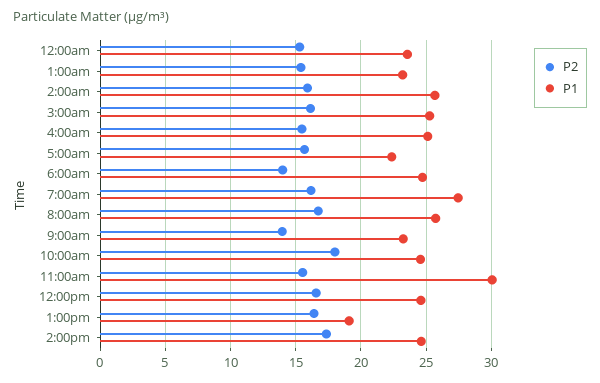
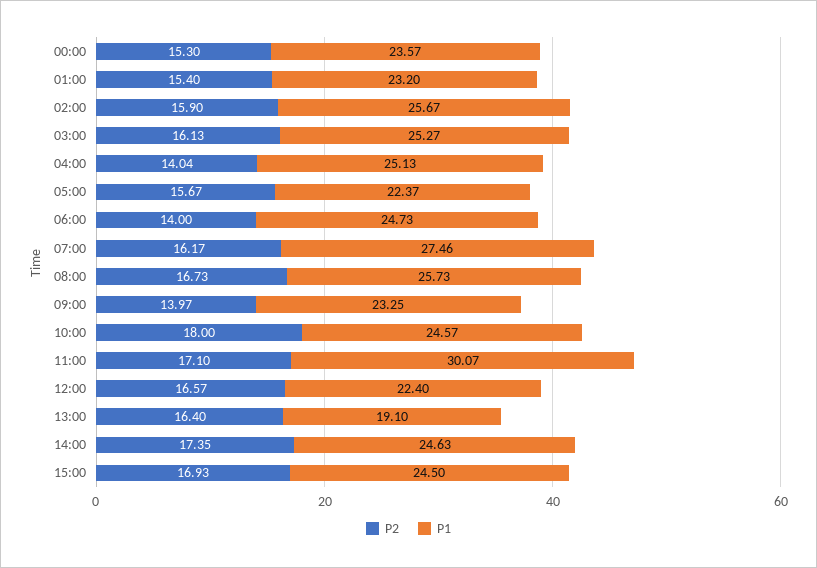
P2, 4:00am: 15.5 -> 14.04
P2, 11:00am: 15.5 -> 17.1
P1, 12:00pm: 24.5 -> 22.4
P2, 15:00: none -> 16.93
P1, 15:00: none -> 24.5

